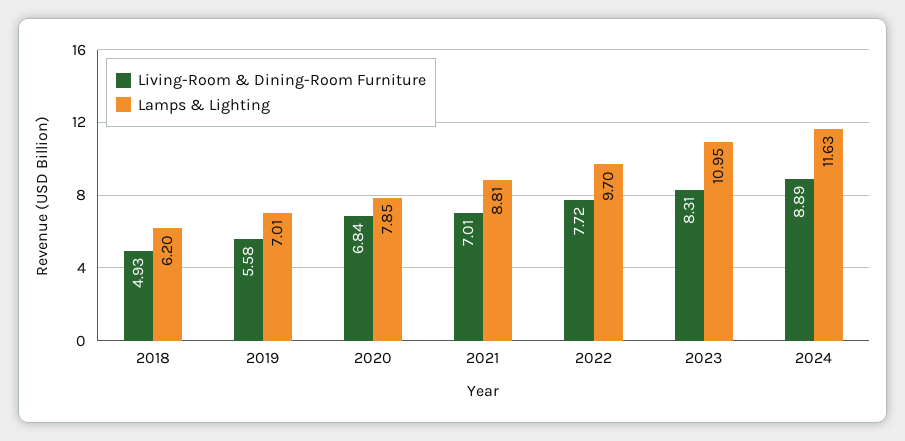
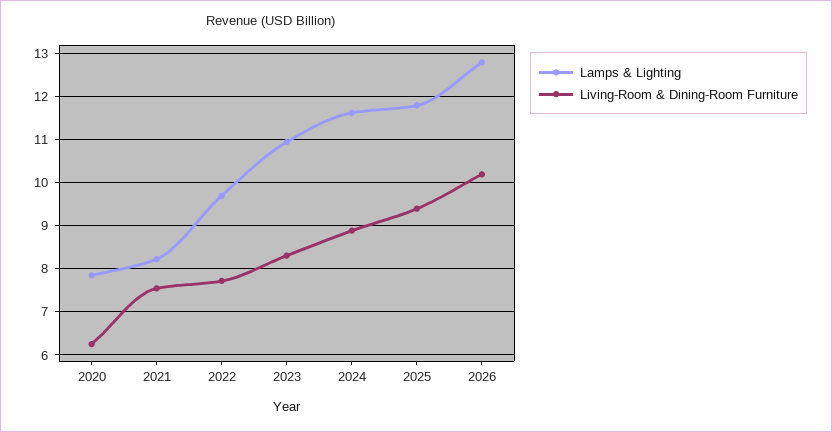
Living-Room & Dining-Room Furniture, 2018: 4.93 -> none
Lamps & Lighting, 2018: 6.2 -> none
Living-Room & Dining-Room Furniture, 2019: 5.58 -> none
Lamps & Lighting, 2019: 7.01 -> none
Living-Room & Dining-Room Furniture, 2020: 6.84 -> 6.2
Living-Room & Dining-Room Furniture, 2021: 7.01 -> 7.6
Lamps & Lighting, 2021: 8.81 -> 8.2
Lamps & Lighting, 2025: none -> 11.8
Living-Room & Dining-Room Furniture, 2025: none -> 9.4
Lamps & Lighting, 2026: none -> 12.8
Living-Room & Dining-Room Furniture, 2026: none -> 10.2

